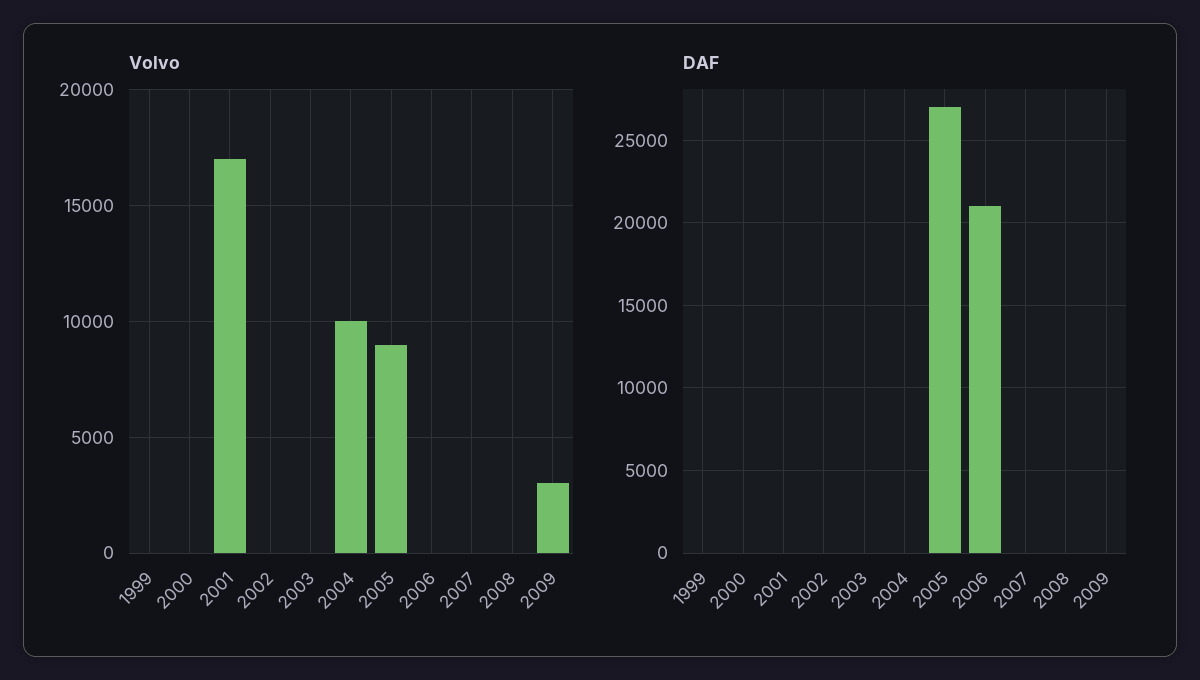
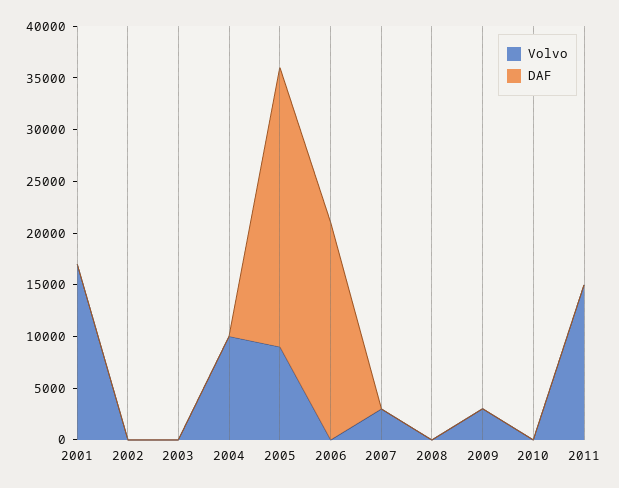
Volvo, 1999: 0 -> none
Volvo, 2000: 0 -> none
Volvo, 2007: 0 -> 3000
DAF, 1999: 0 -> none
DAF, 2000: 0 -> none
Volvo, 2010: none -> 0
DAF, 2010: none -> 0
Volvo, 2011: none -> 15000
DAF, 2011: none -> 0

